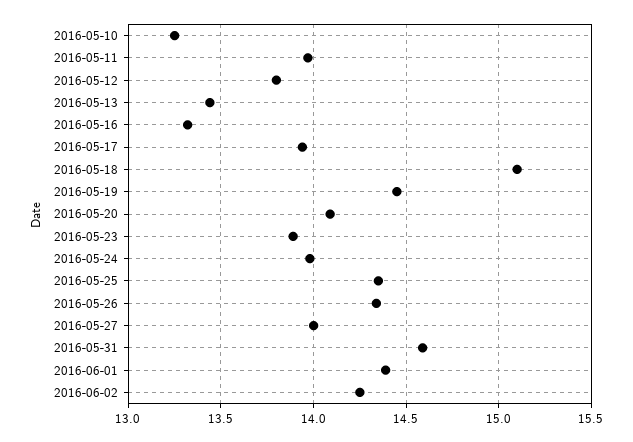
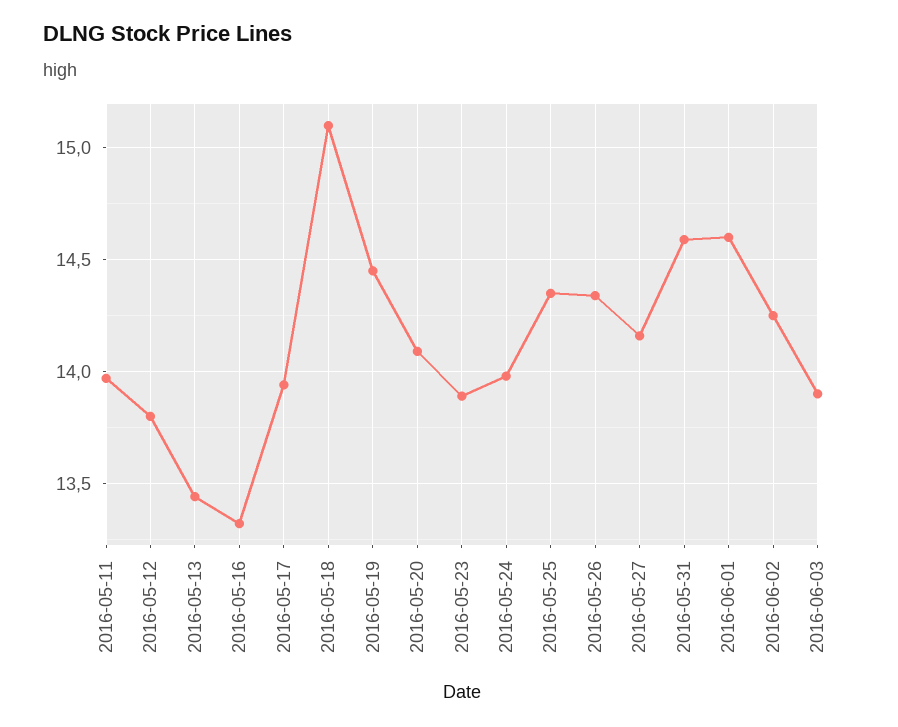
2016-05-10: 13.25 -> none
2016-05-27: 14 -> 14.15
2016-06-01: 14.4 -> 14.6
2016-06-03: none -> 13.9

